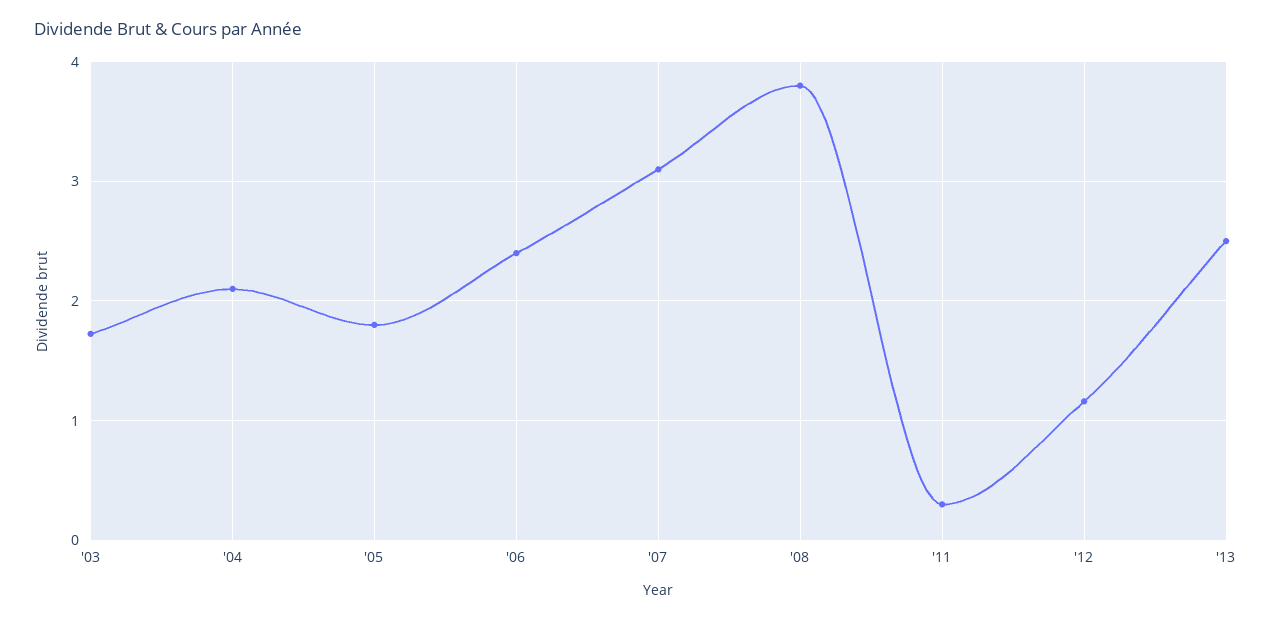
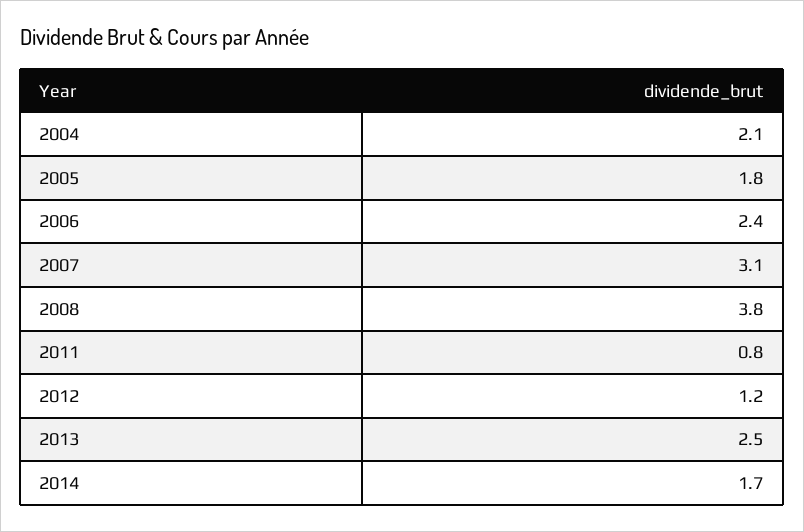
'03: 1.7 -> none
'11: 0.3 -> 0.8
2014: none -> 1.7

